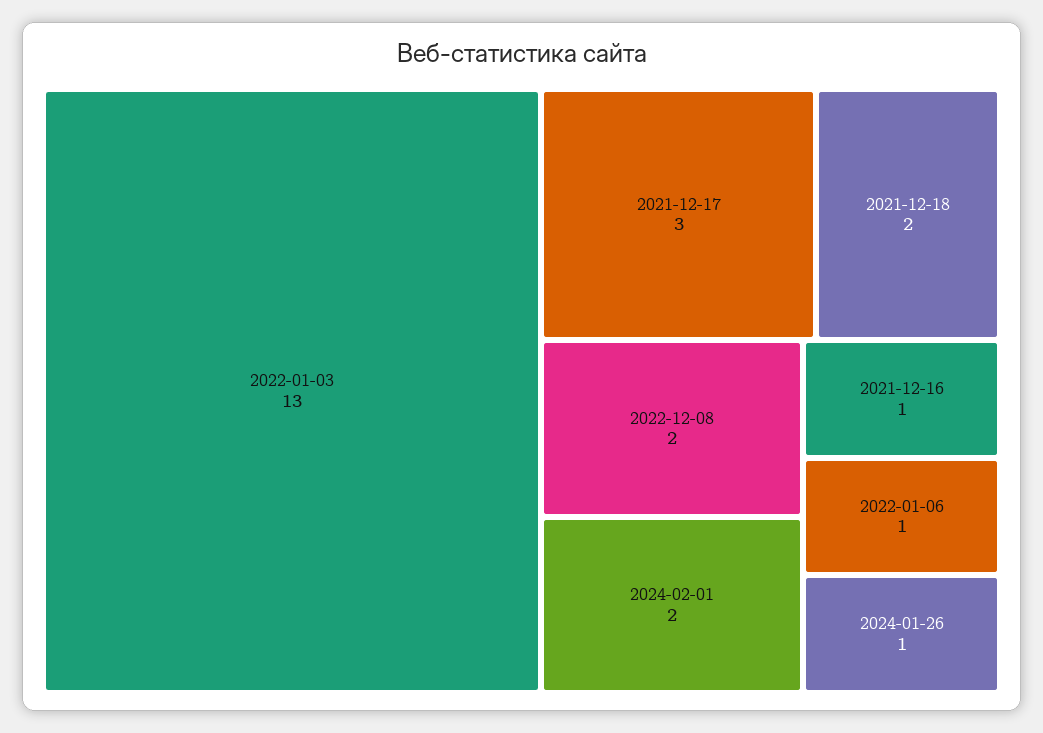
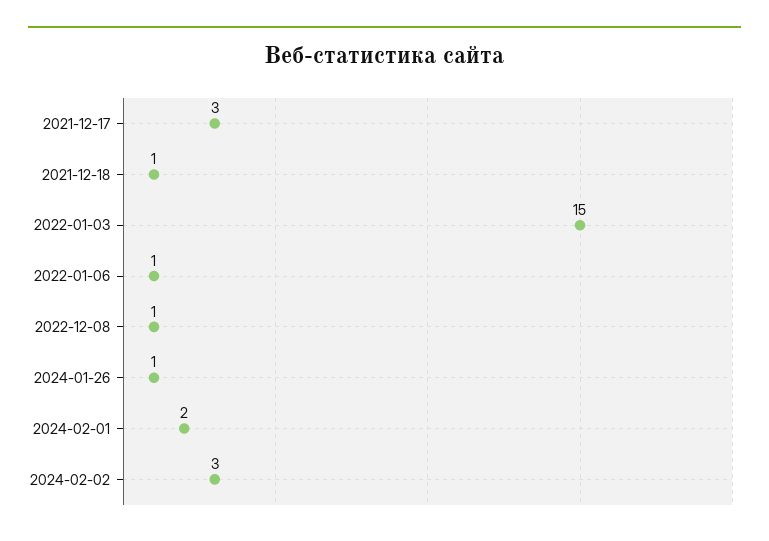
2022-01-03: 13 -> 15
2021-12-18: 2 -> 1
2022-12-08: 2 -> 1
2021-12-16: 1 -> none
2024-02-02: none -> 3

